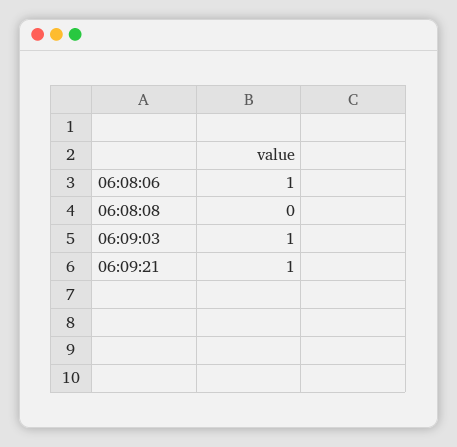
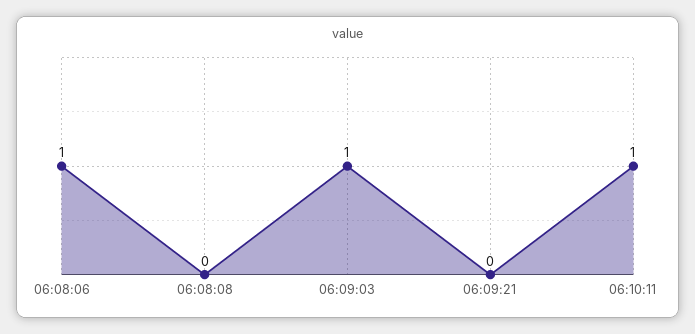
06:09:21: 1 -> 0
06:10:11: none -> 1

